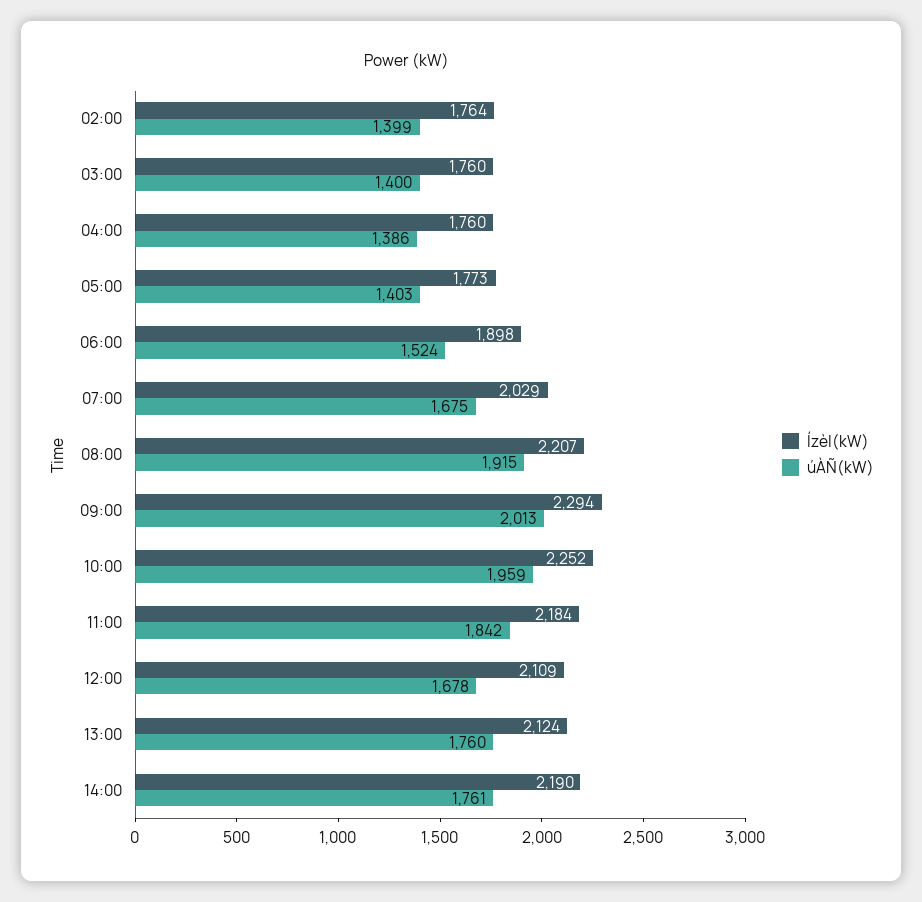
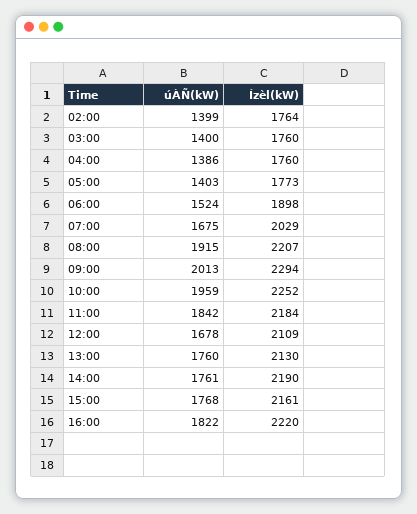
Ízèl(kW), 13:00: 2124 -> 2130
úÀÑ(kW), 15:00: none -> 1768
Ízèl(kW), 15:00: none -> 2161
úÀÑ(kW), 16:00: none -> 1822
Ízèl(kW), 16:00: none -> 2220

